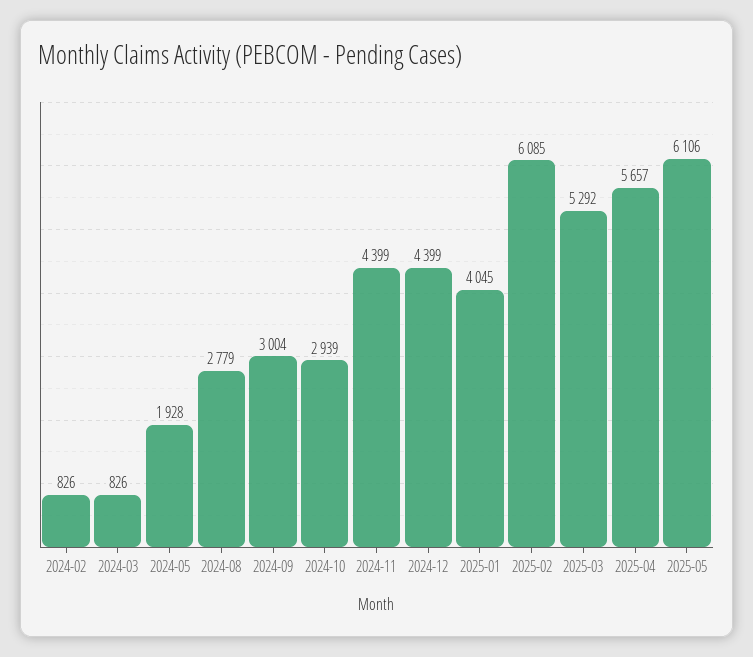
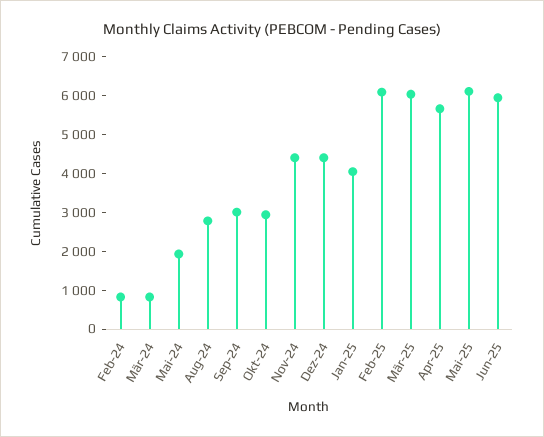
2025-03: 5292 -> 6000
Jun-25: none -> 6000

